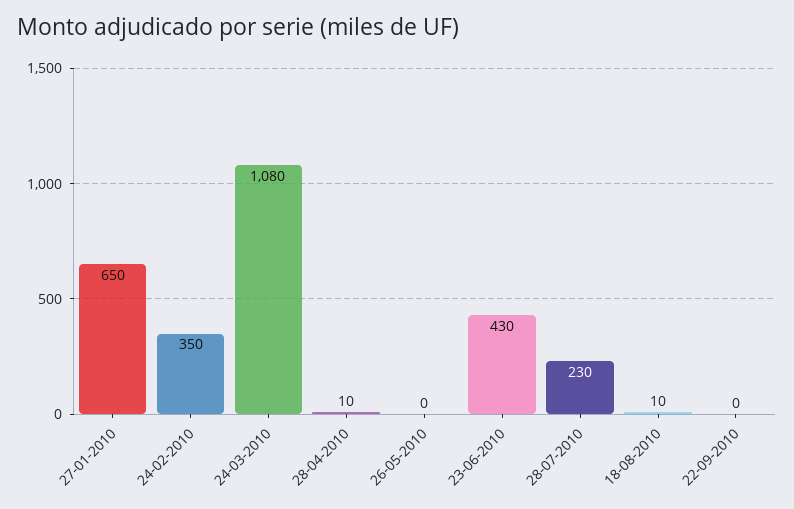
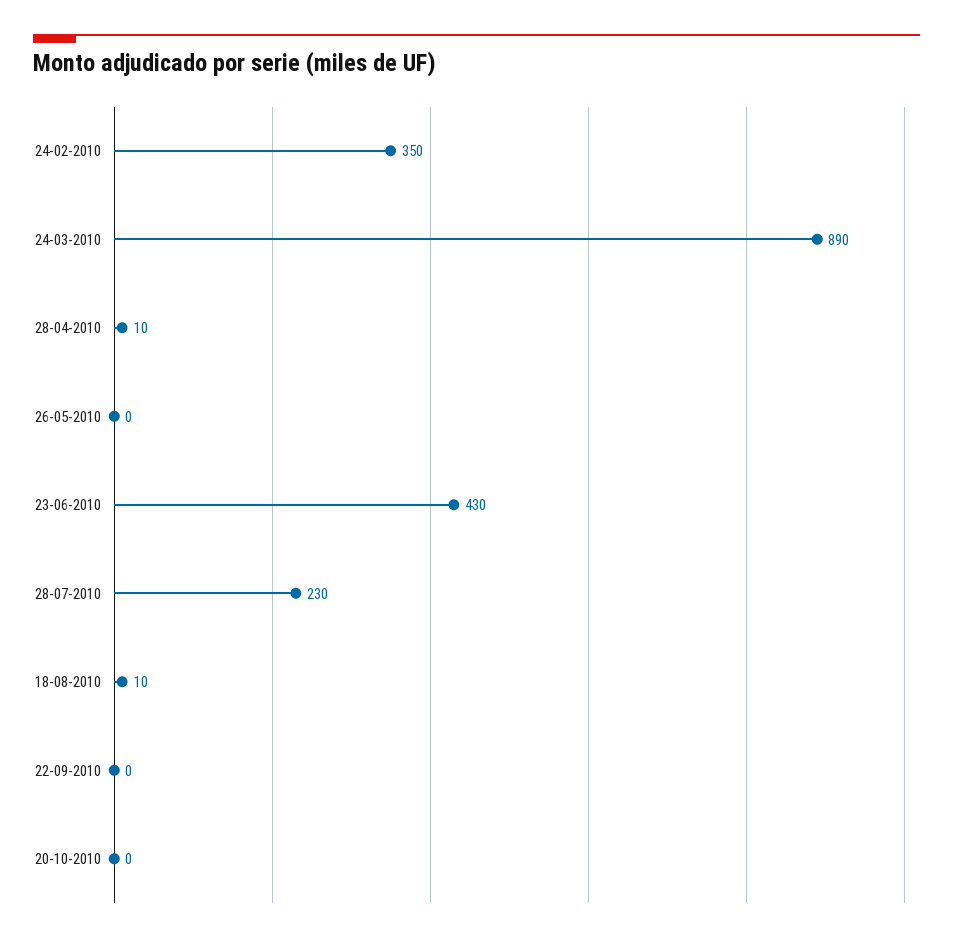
27-01-2010: 650 -> none
24-03-2010: 1080 -> 890
20-10-2010: none -> 0

